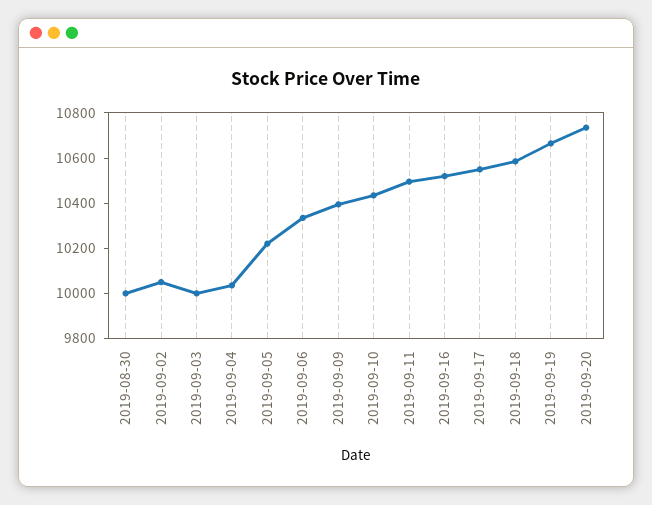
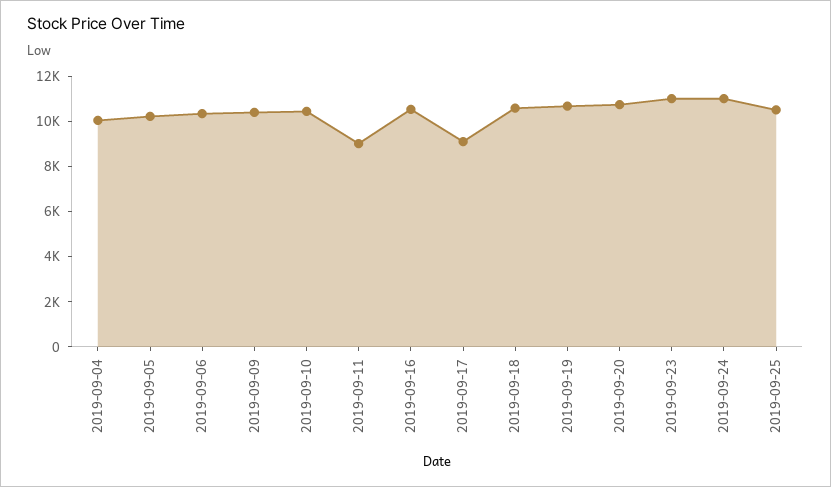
2019-08-30: 10000 -> none
2019-09-02: 10050 -> none
2019-09-03: 10000 -> none
2019-09-11: 10500 -> 9000
2019-09-17: 10550 -> 9000
2019-09-23: none -> 11000
2019-09-24: none -> 11000
2019-09-25: none -> 10500

